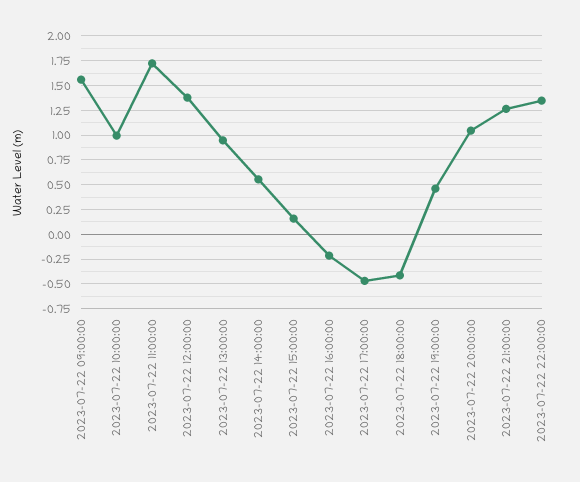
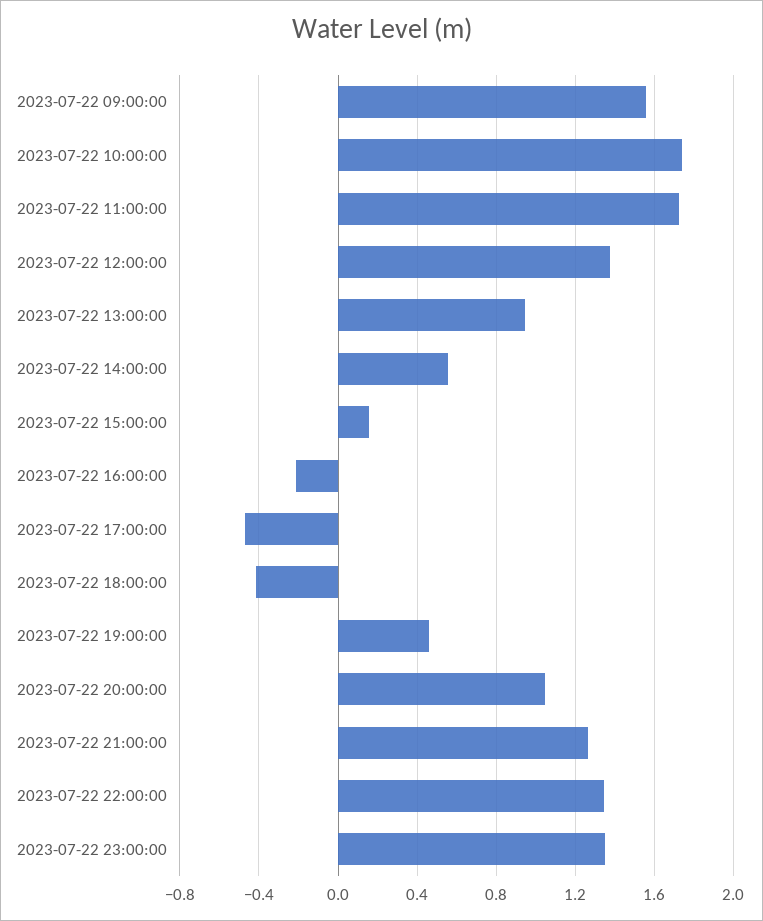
2023-07-22 10:00:00: 1 -> 1.75
2023-07-22 23:00:00: none -> 1.35

